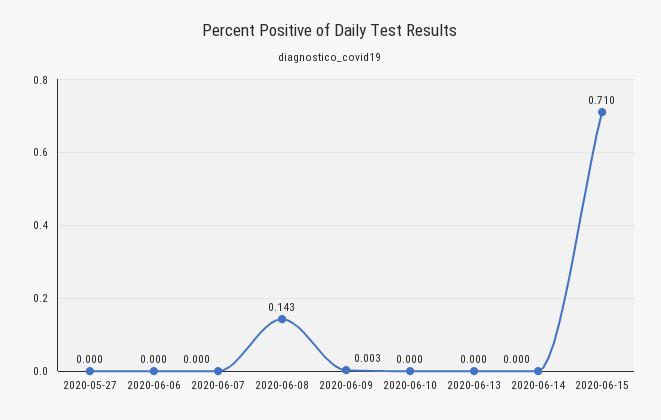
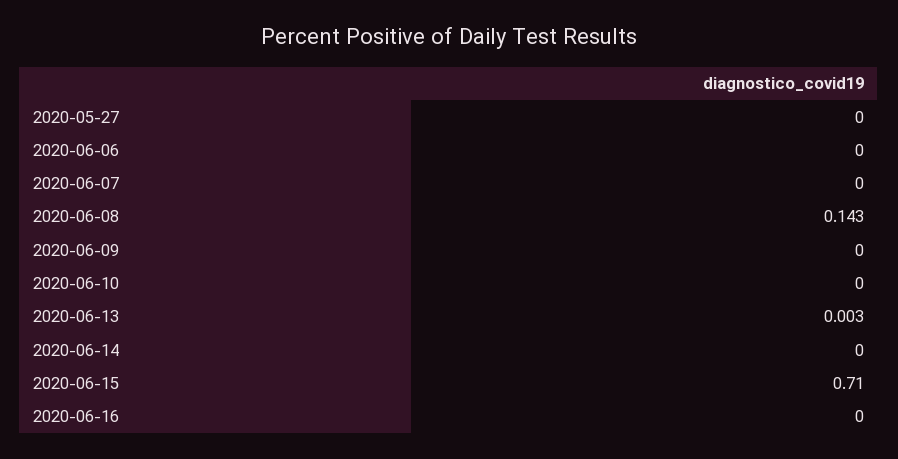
2020-06-09: 0.003 -> 0
2020-06-13: 0 -> 0.003
2020-06-16: none -> 0

